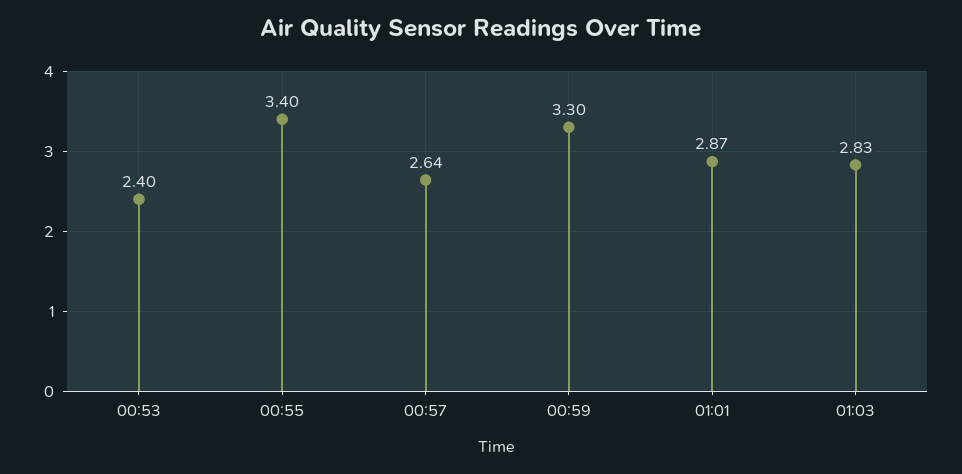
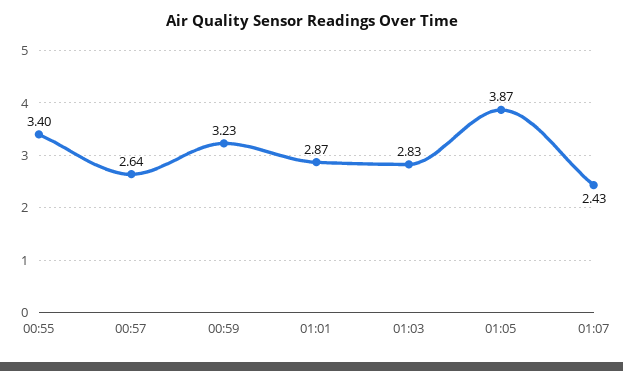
00:53: 2.4 -> none
00:59: 3.3 -> 3.23
01:05: none -> 3.87
01:07: none -> 2.43

